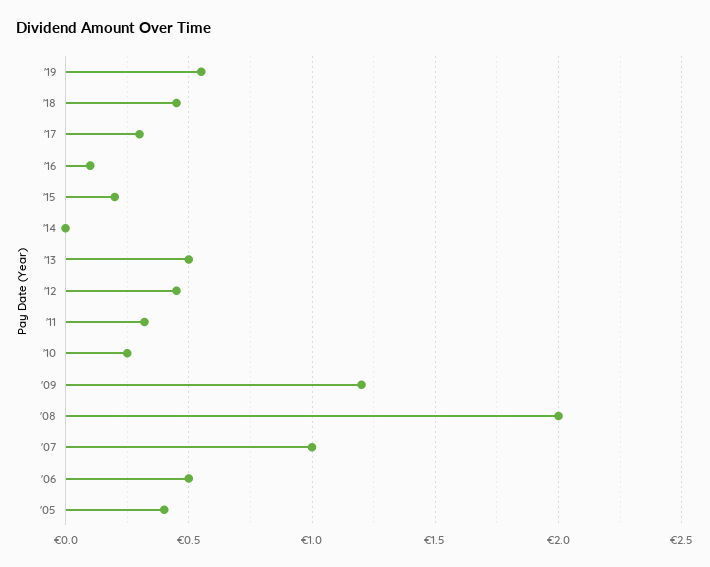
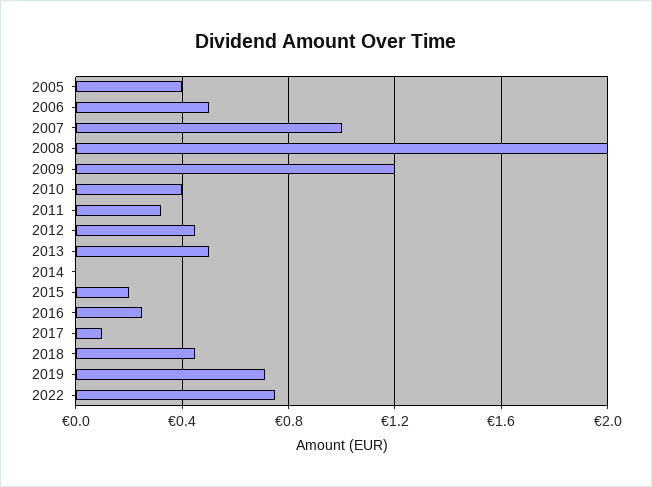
'19: 0.55 -> 0.7
'17: 0.3 -> 0.1
'16: 0.1 -> 0.25
'10: 0.25 -> 0.4
2022: none -> 0.75

